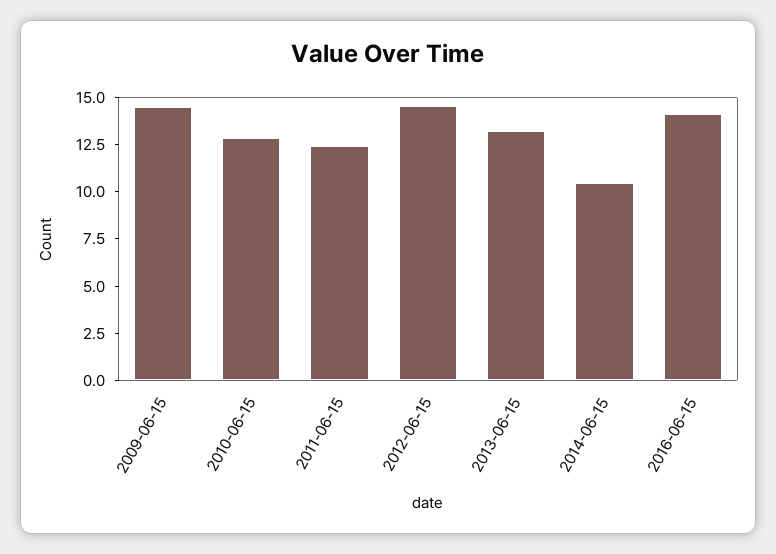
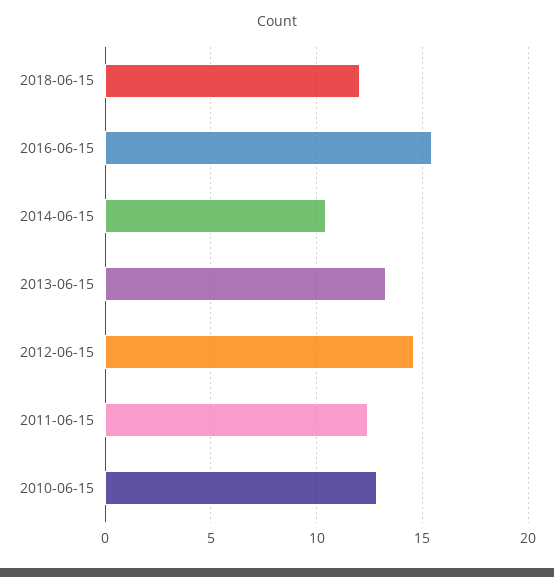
2009-06-15: 14.5 -> none
2016-06-15: 14 -> 15.5
2018-06-15: none -> 12

